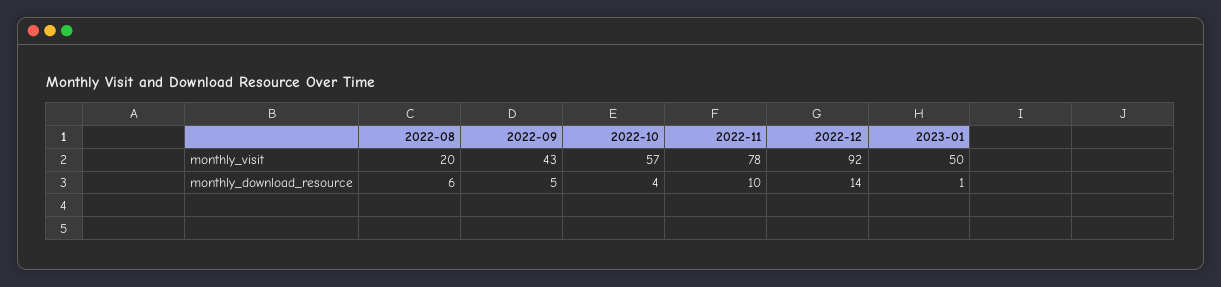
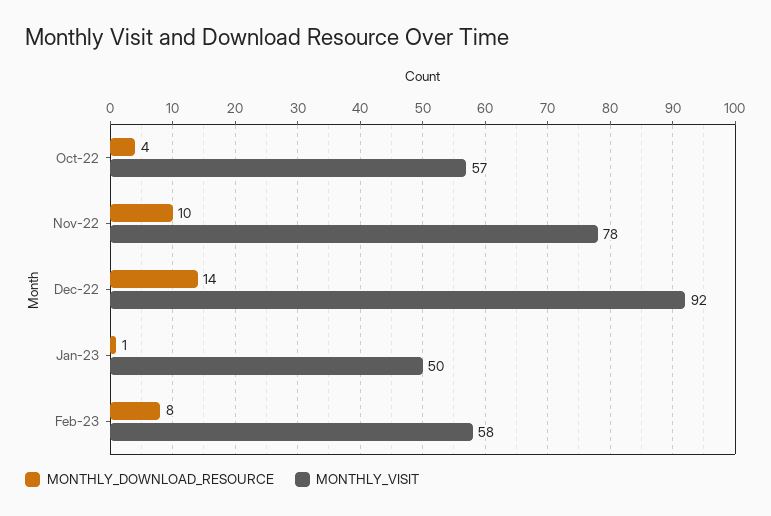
monthly_visit, 2022-08: 20 -> none
monthly_visit, 2022-09: 43 -> none
monthly_download_resource, 2022-08: 6 -> none
monthly_download_resource, 2022-09: 5 -> none
monthly_download_resource, Feb-23: none -> 8
monthly_visit, Feb-23: none -> 58

